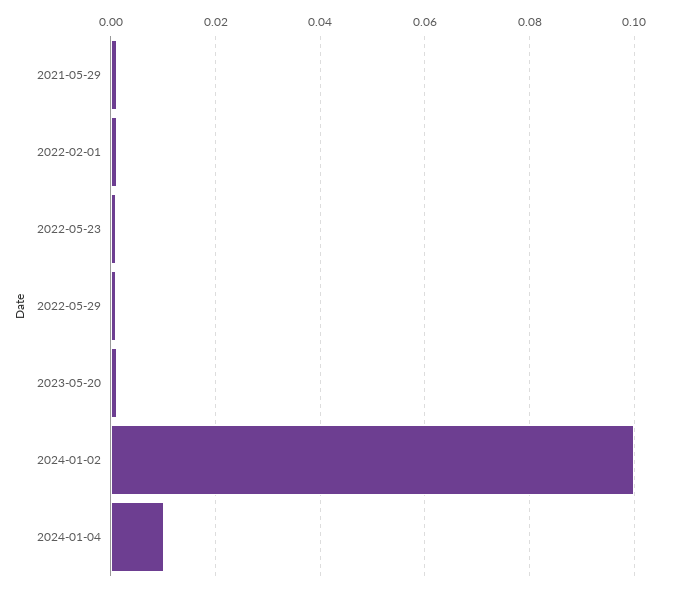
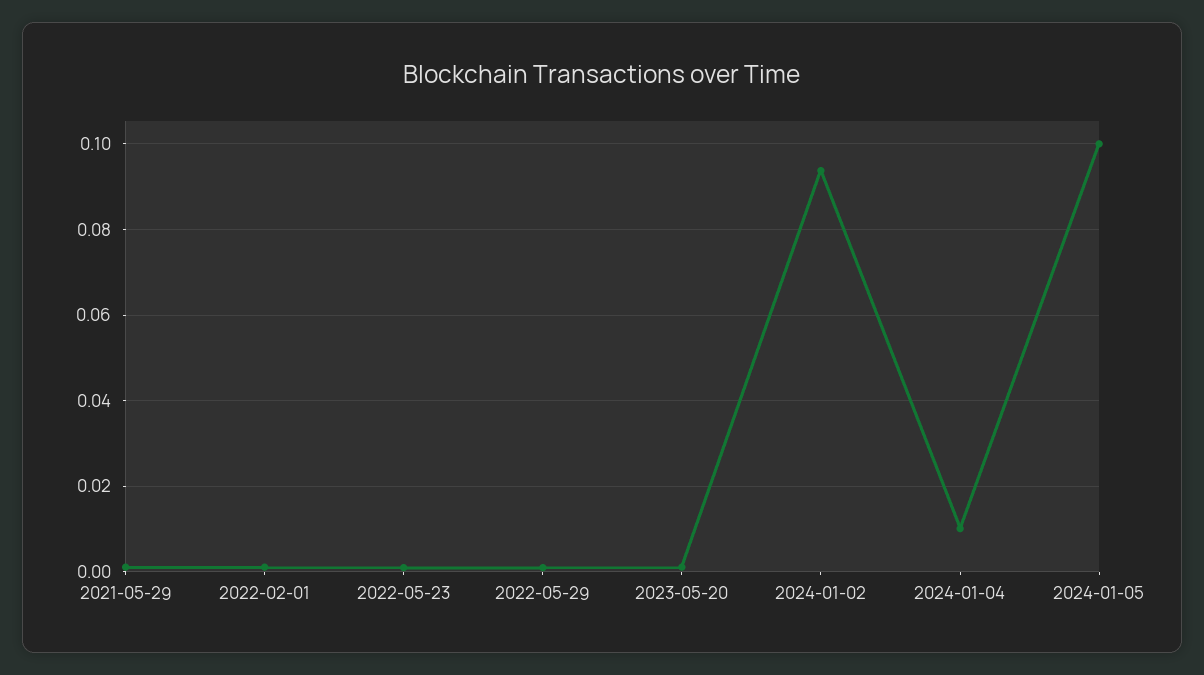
2024-01-02: 0.1 -> 0.094
2024-01-05: none -> 0.1

